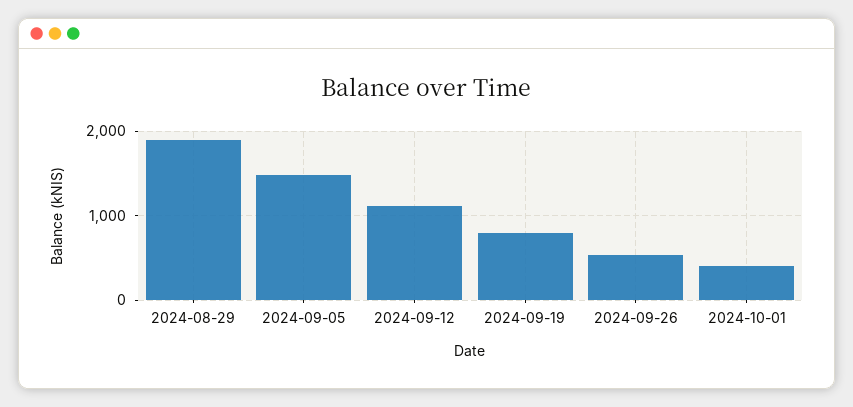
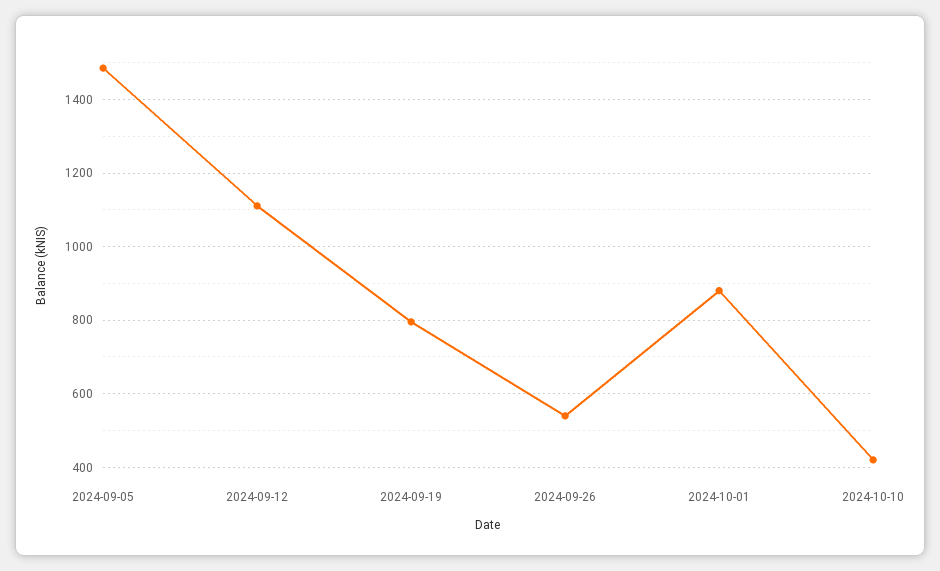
2024-08-29: 1900 -> none
2024-10-01: 400 -> 880
2024-10-10: none -> 420

